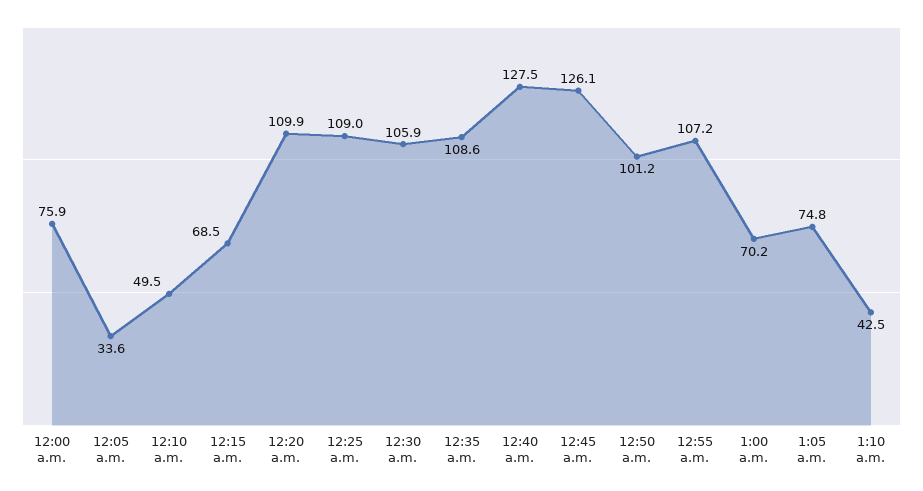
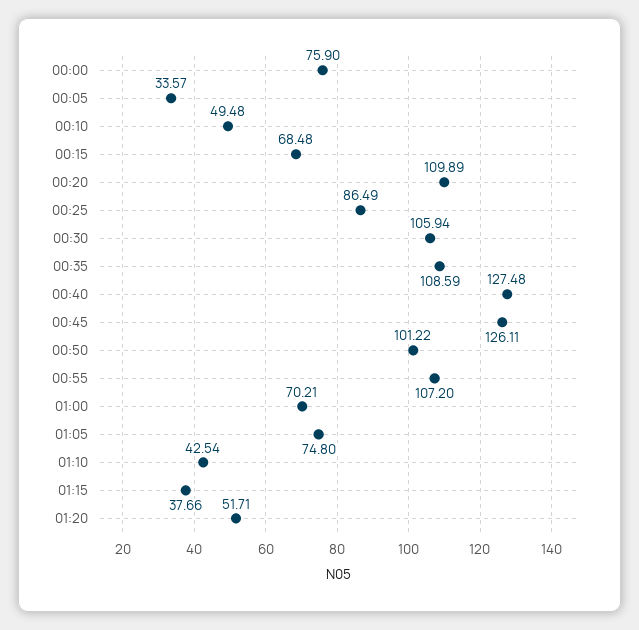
12:25 a.m.: 109 -> 86.49
01:15: none -> 37.66
01:20: none -> 51.71

